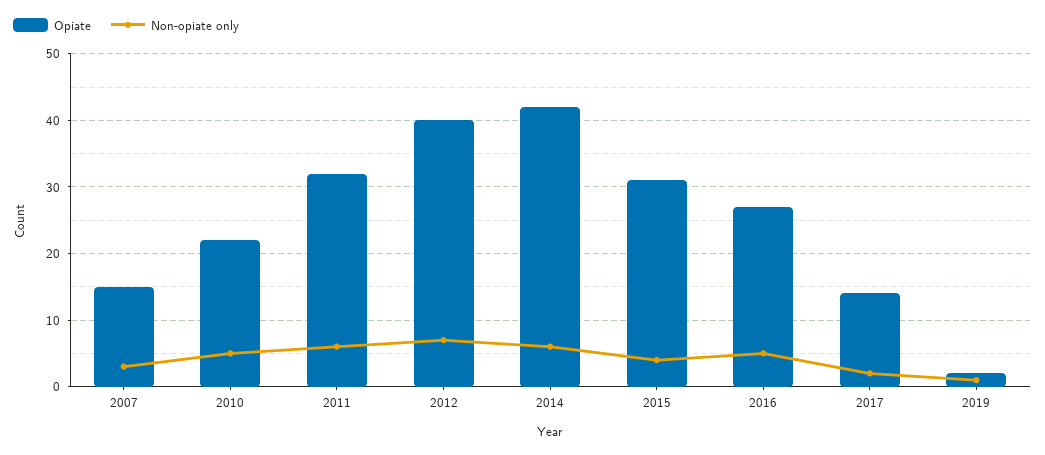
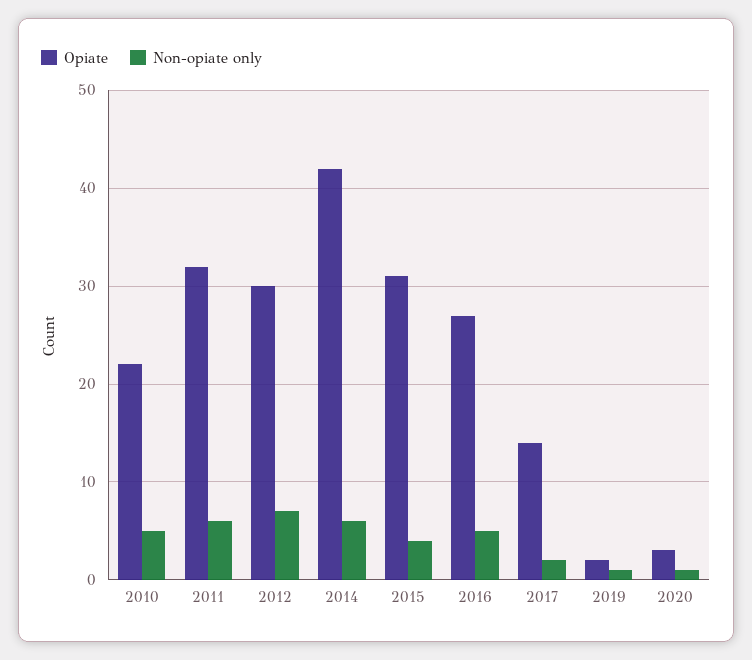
Opiate, 2007: 15 -> none
Non-opiate only, 2007: 3 -> none
Opiate, 2012: 40 -> 30
Opiate, 2020: none -> 3
Non-opiate only, 2020: none -> 1

